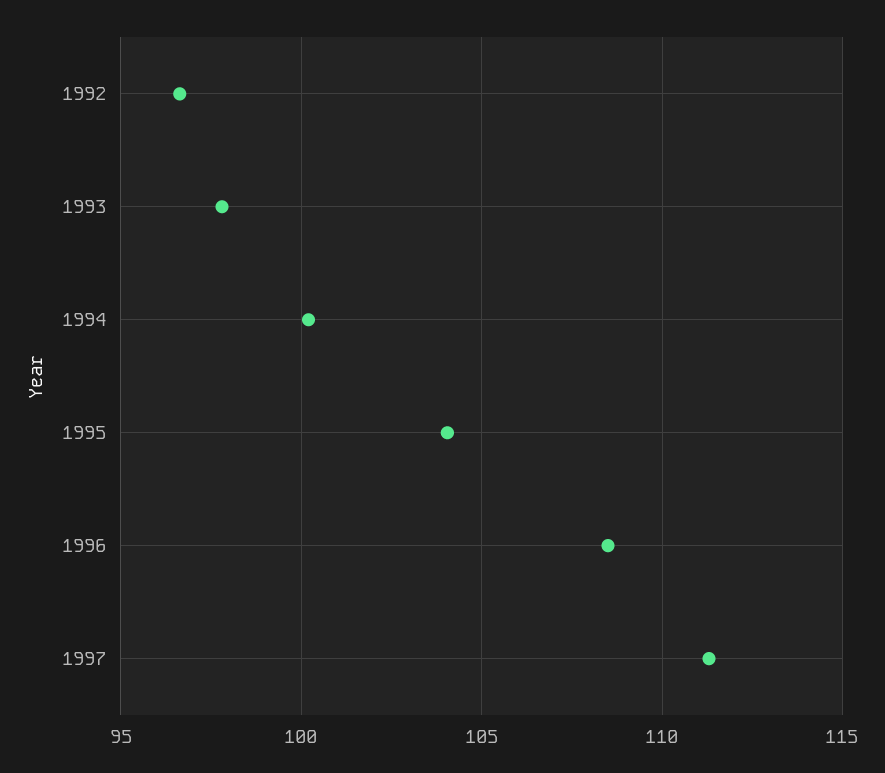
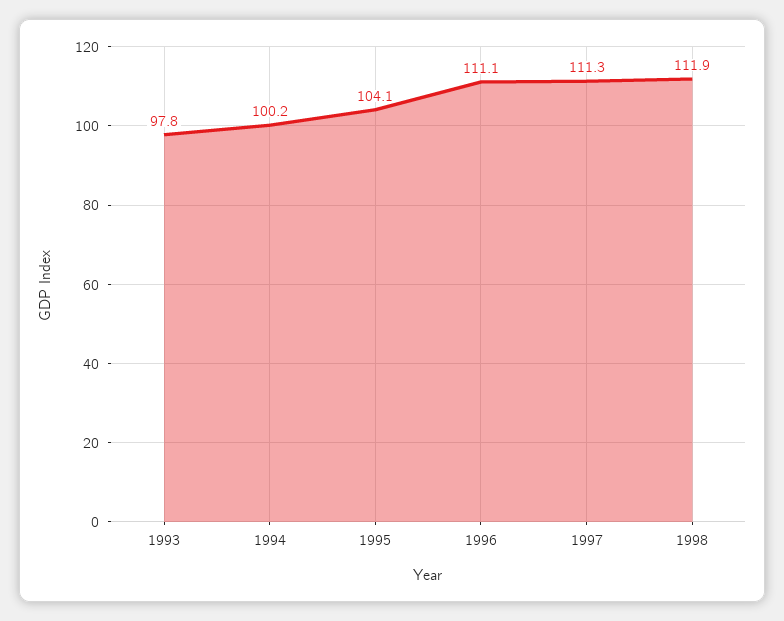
1992: 96.5 -> none
1996: 108.5 -> 111.1
1998: none -> 111.9

